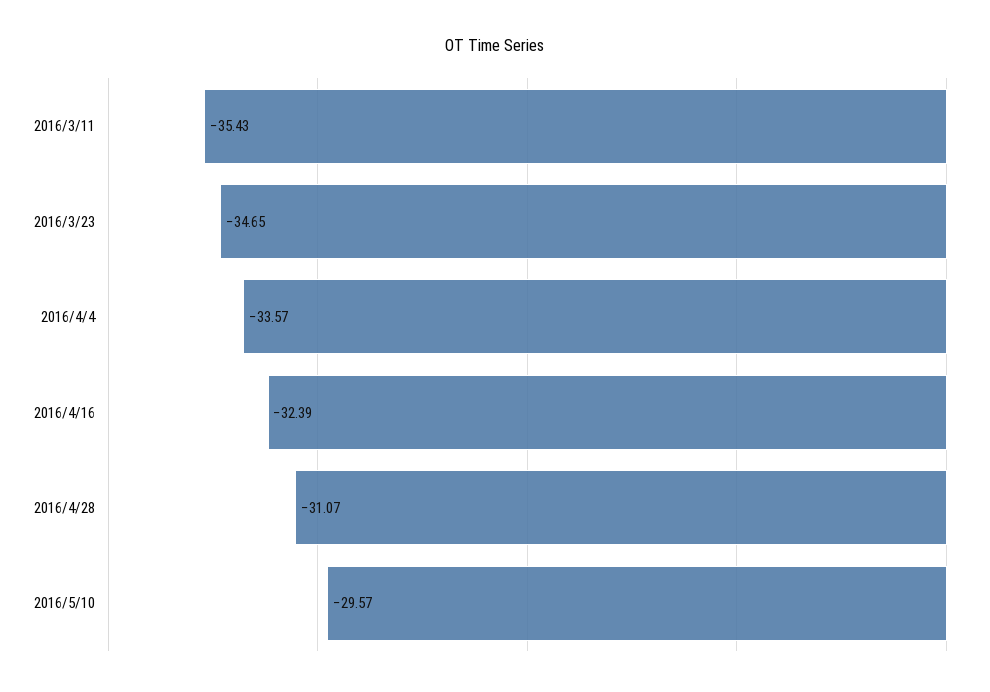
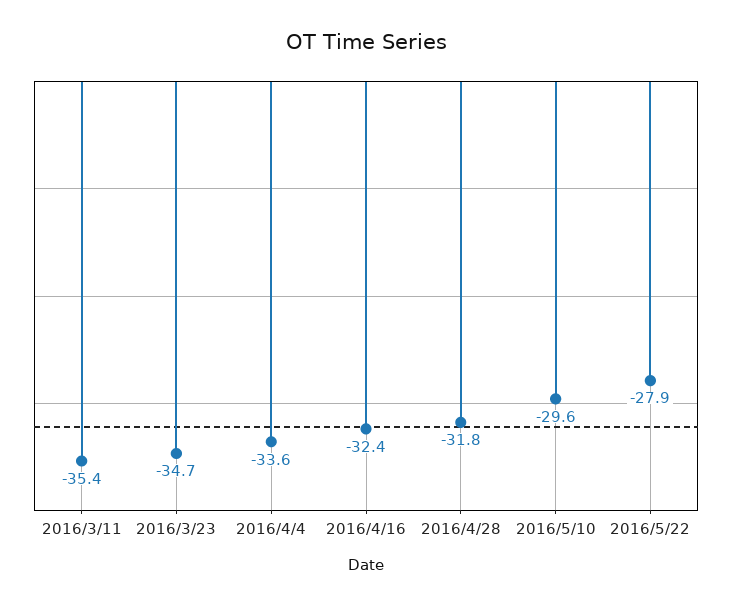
2016/4/28: -31.07 -> -31.8
2016/5/22: none -> -27.9

